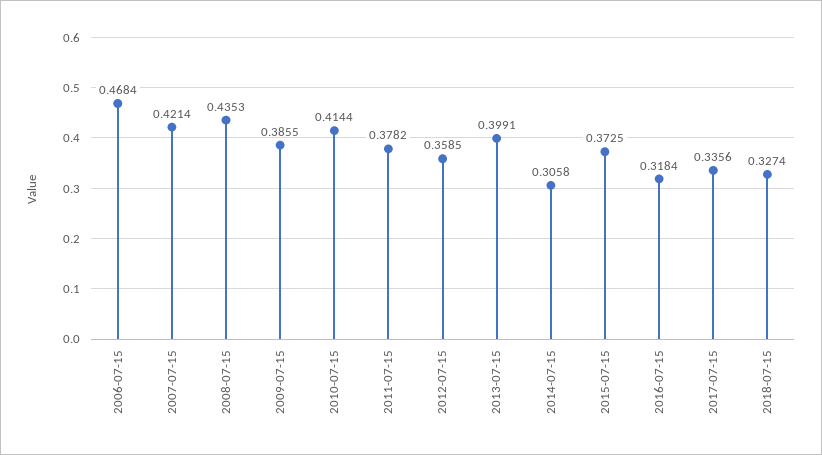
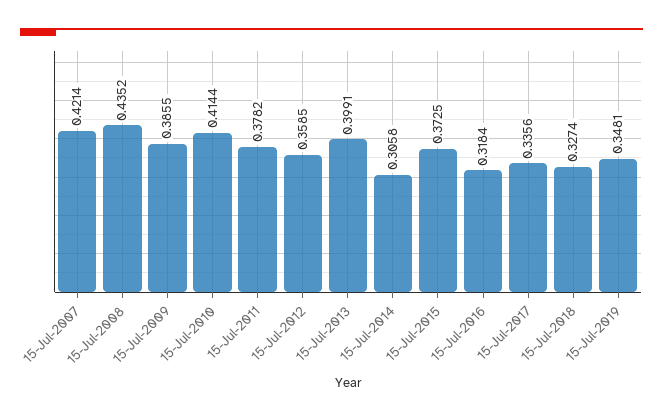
2006-07-15: 0.4684 -> none
2008-07-15: 0.4353 -> 0.4352
15-Jul-2019: none -> 0.3481

